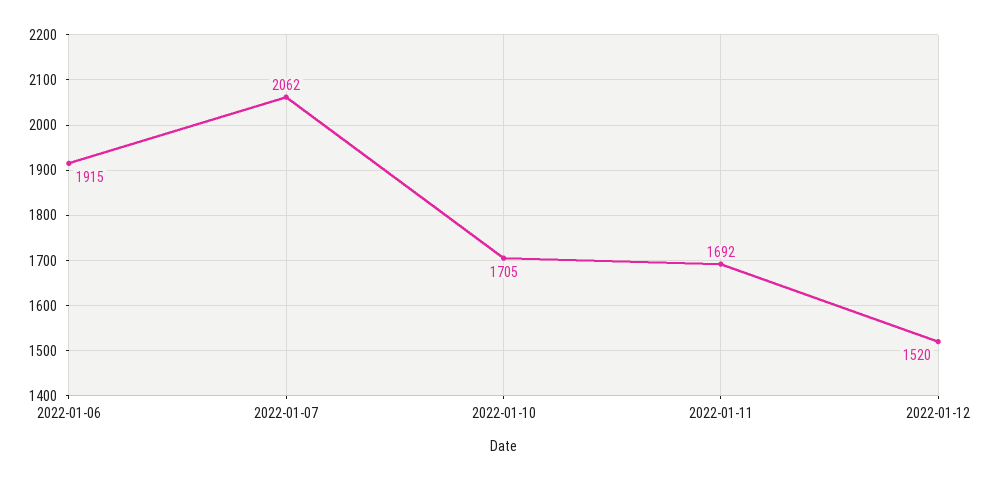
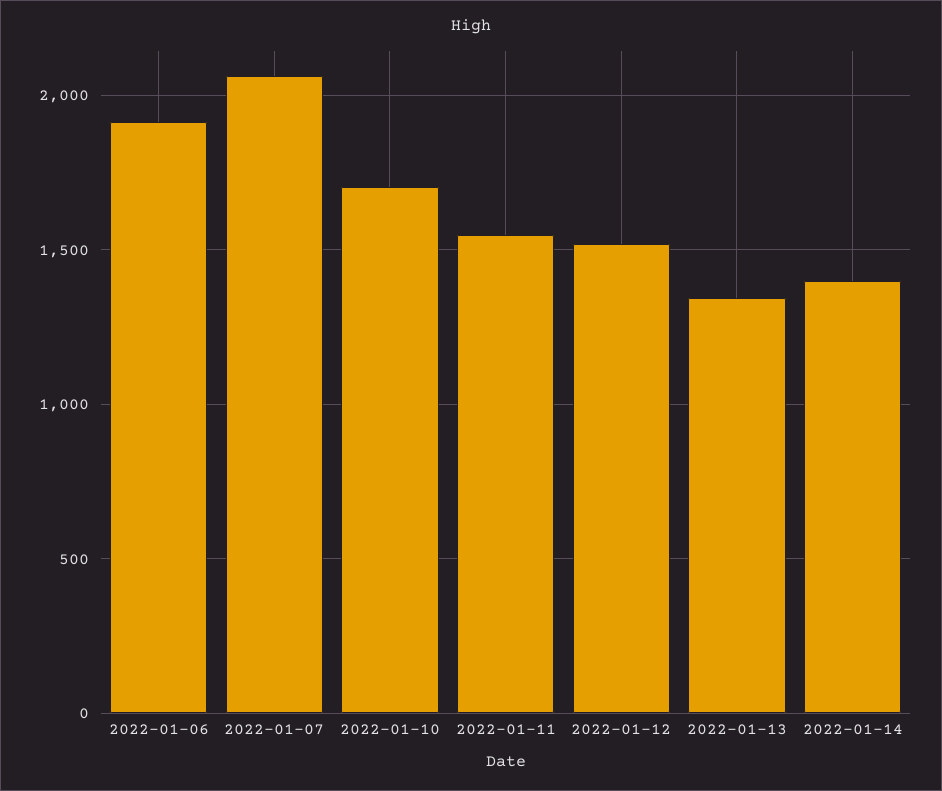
2022-01-11: 1692 -> 1550
2022-01-13: none -> 1350
2022-01-14: none -> 1400

